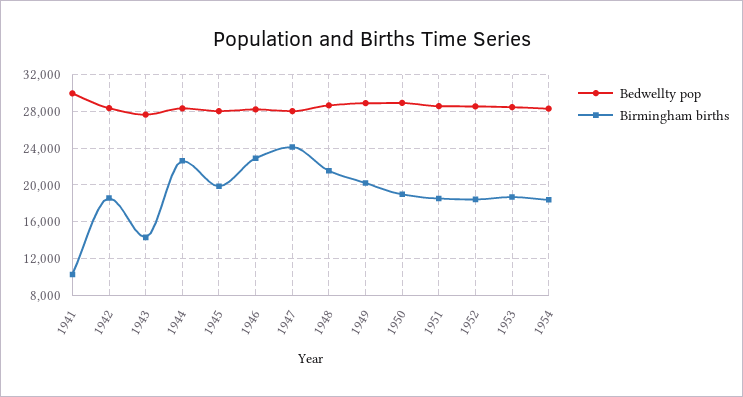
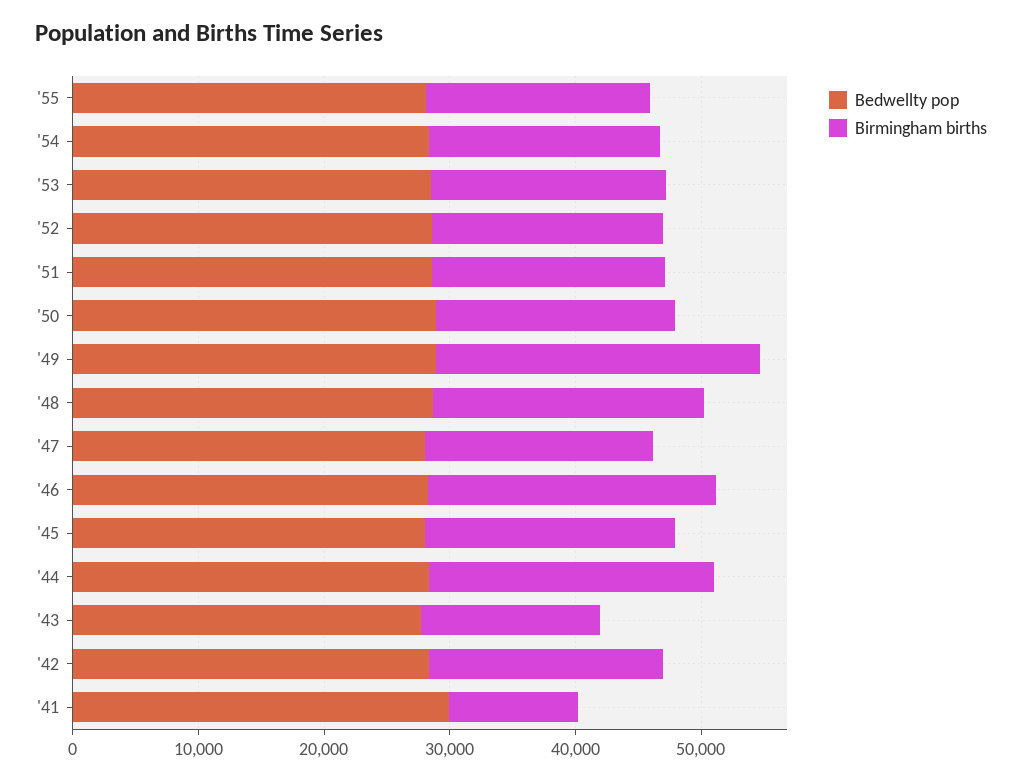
Birmingham births, 1947: 24000 -> 18000
Birmingham births, 1949: 20000 -> 26000
Bedwellty pop, '55: none -> 28000
Birmingham births, '55: none -> 18000

